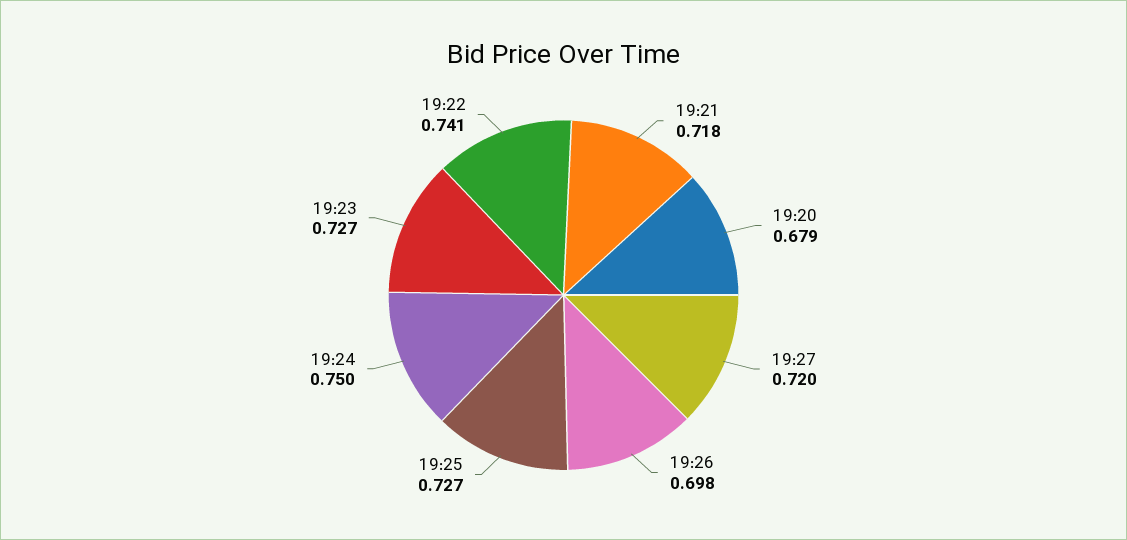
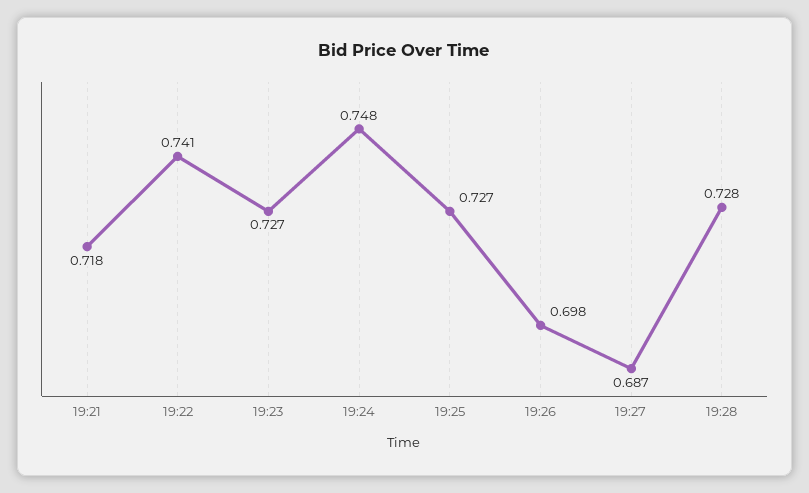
19:20: 0.679 -> none
19:27: 0.72 -> 0.687
19:24: 0.75 -> 0.748
19:28: none -> 0.728

